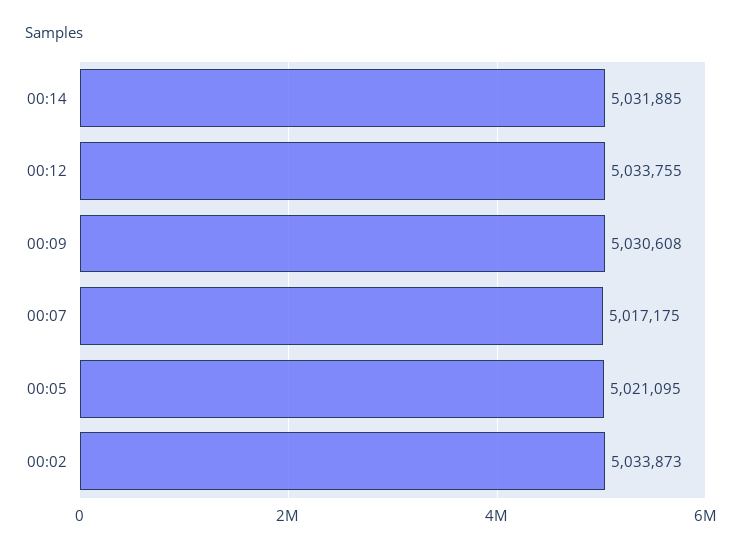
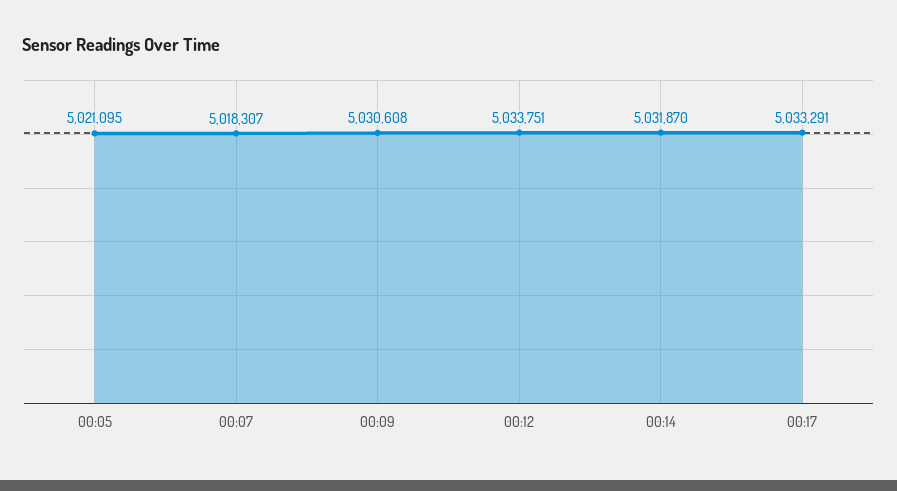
00:14: 5031885 -> 5031870
00:12: 5033755 -> 5033751
00:07: 5017175 -> 5018307
00:02: 5033873 -> none
00:17: none -> 5033291

